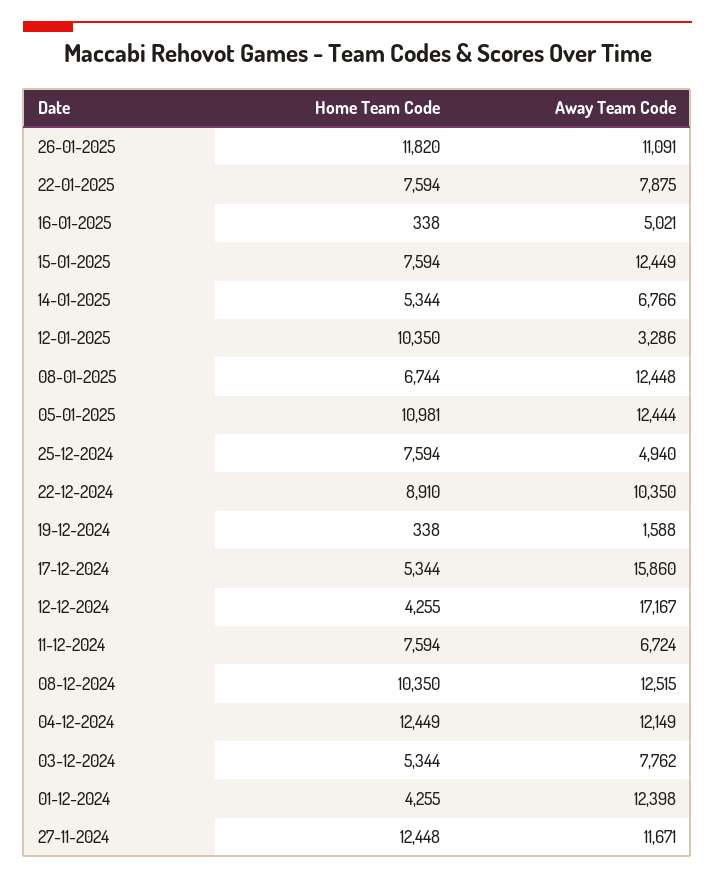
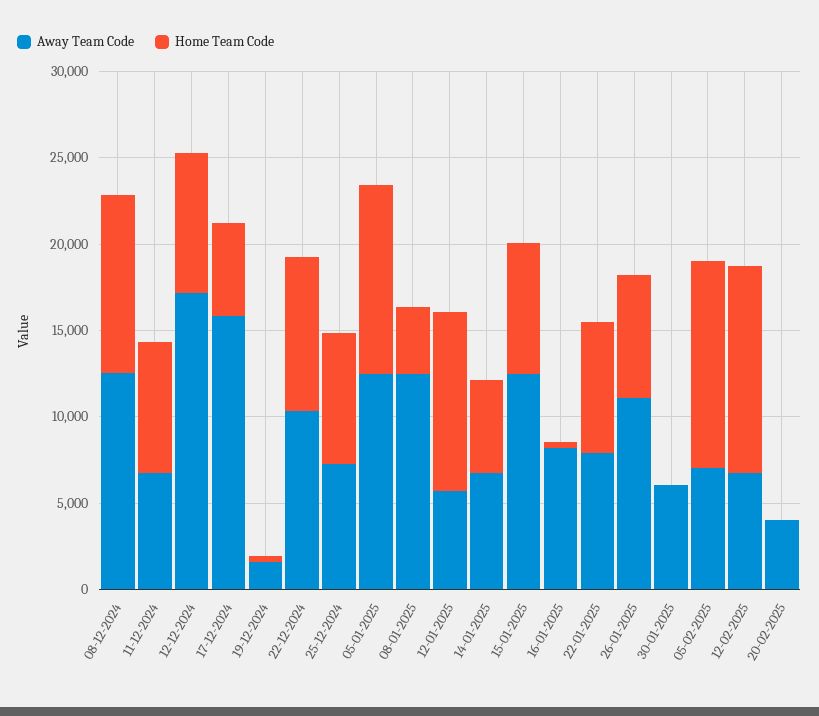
Home Team Code, 26-01-2025: 11820 -> 7000
Away Team Code, 16-01-2025: 5021 -> 8000
Away Team Code, 12-01-2025: 3286 -> 6000
Home Team Code, 08-01-2025: 6744 -> 4000
Away Team Code, 25-12-2024: 4940 -> 7000
Home Team Code, 12-12-2024: 4255 -> 8000
Home Team Code, 04-12-2024: 12449 -> none
Away Team Code, 04-12-2024: 12149 -> none
Home Team Code, 03-12-2024: 5344 -> none
Away Team Code, 03-12-2024: 7762 -> none
Home Team Code, 01-12-2024: 4255 -> none
Away Team Code, 01-12-2024: 12398 -> none
Home Team Code, 27-11-2024: 12448 -> none
Away Team Code, 27-11-2024: 11671 -> none
Away Team Code, 30-01-2025: none -> 6000
Home Team Code, 30-01-2025: none -> 0
Away Team Code, 05-02-2025: none -> 7000
Home Team Code, 05-02-2025: none -> 12000
Away Team Code, 12-02-2025: none -> 7000
Home Team Code, 12-02-2025: none -> 12000
Away Team Code, 20-02-2025: none -> 4000
Home Team Code, 20-02-2025: none -> 0

